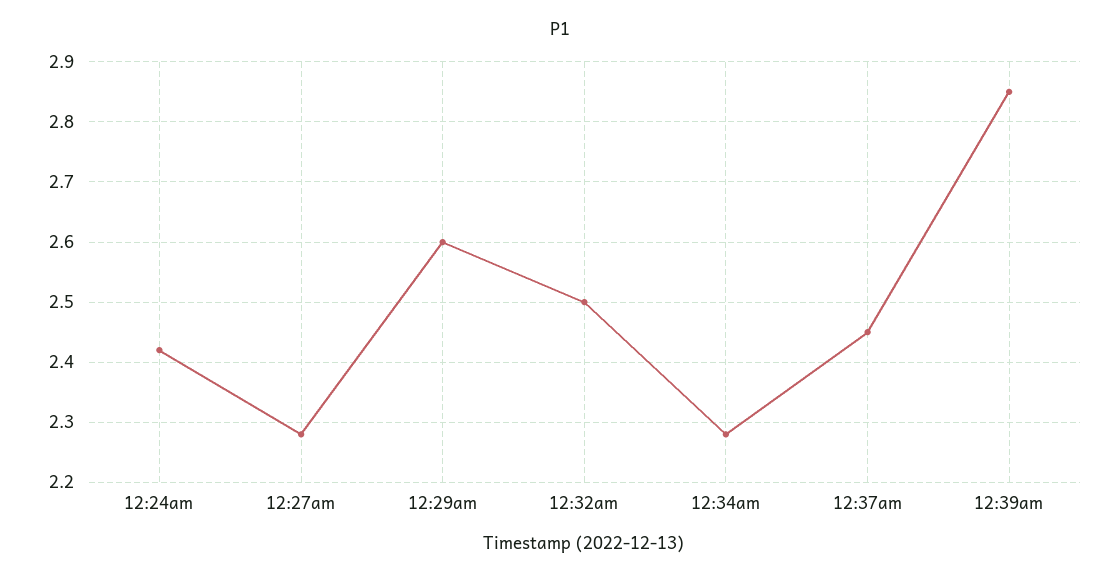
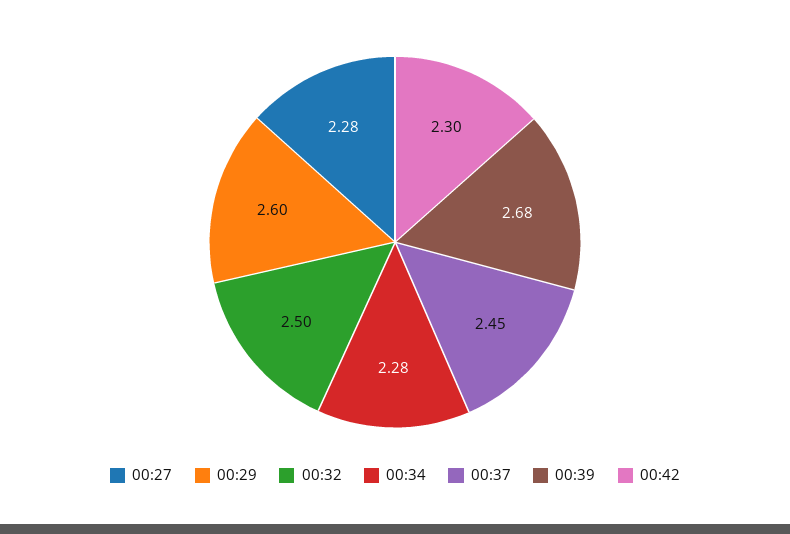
12:24am: 2.42 -> none
12:39am: 2.85 -> 2.68
00:42: none -> 2.3

